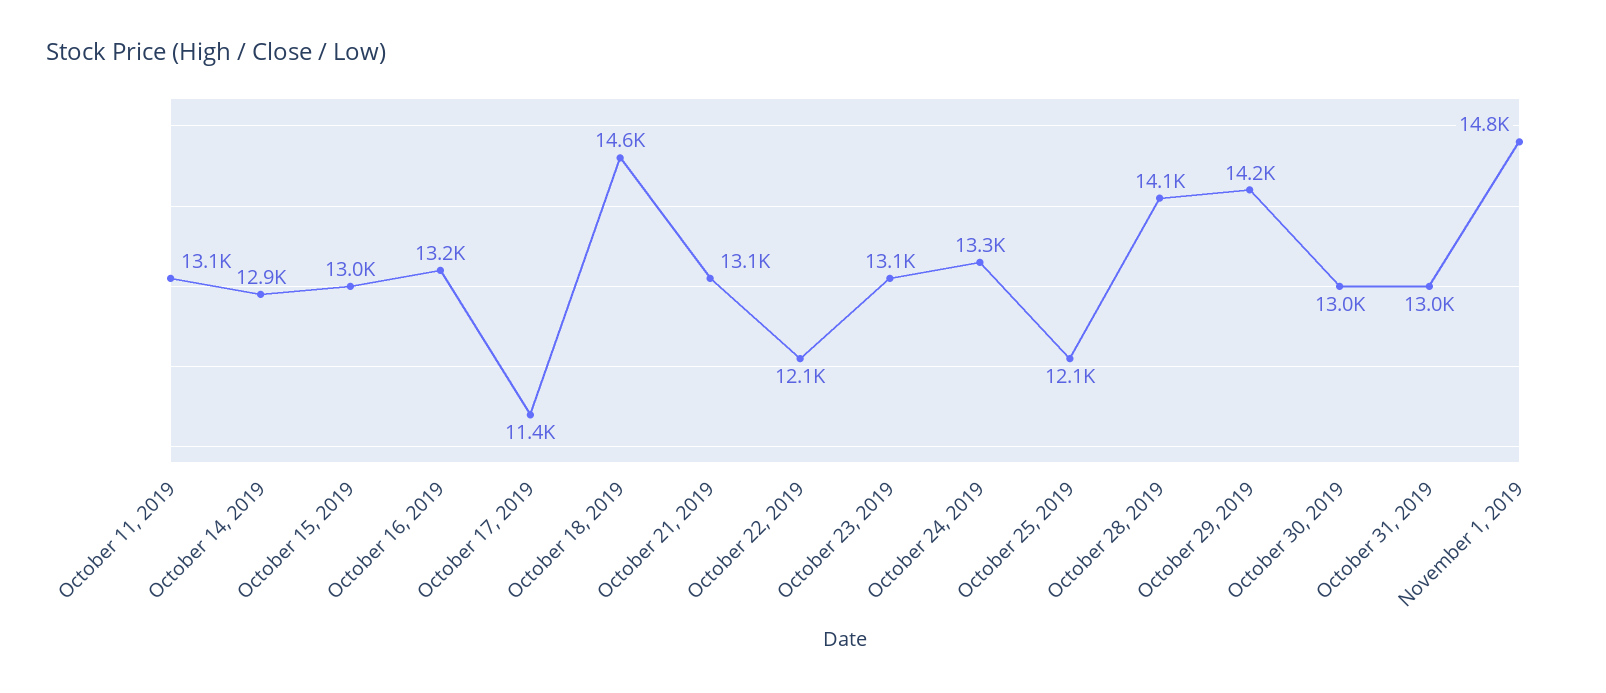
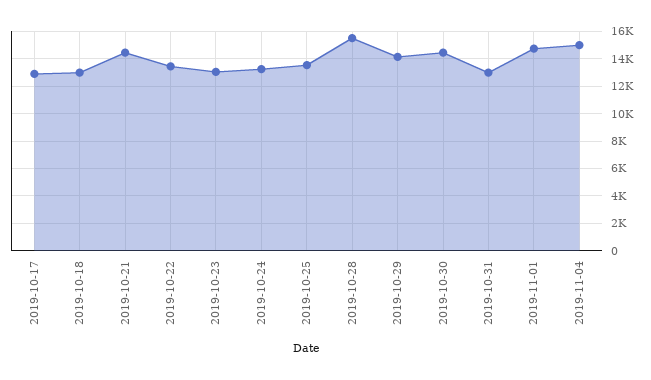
October 11, 2019: 13100 -> none
October 14, 2019: 12900 -> none
October 15, 2019: 13000 -> none
October 16, 2019: 13200 -> none
October 17, 2019: 11400 -> 13000
October 18, 2019: 14600 -> 13000
October 21, 2019: 13100 -> 14500
October 22, 2019: 12100 -> 13500
October 25, 2019: 12100 -> 13500
October 28, 2019: 14100 -> 15500
October 30, 2019: 13000 -> 14500
2019-11-04: none -> 15000

